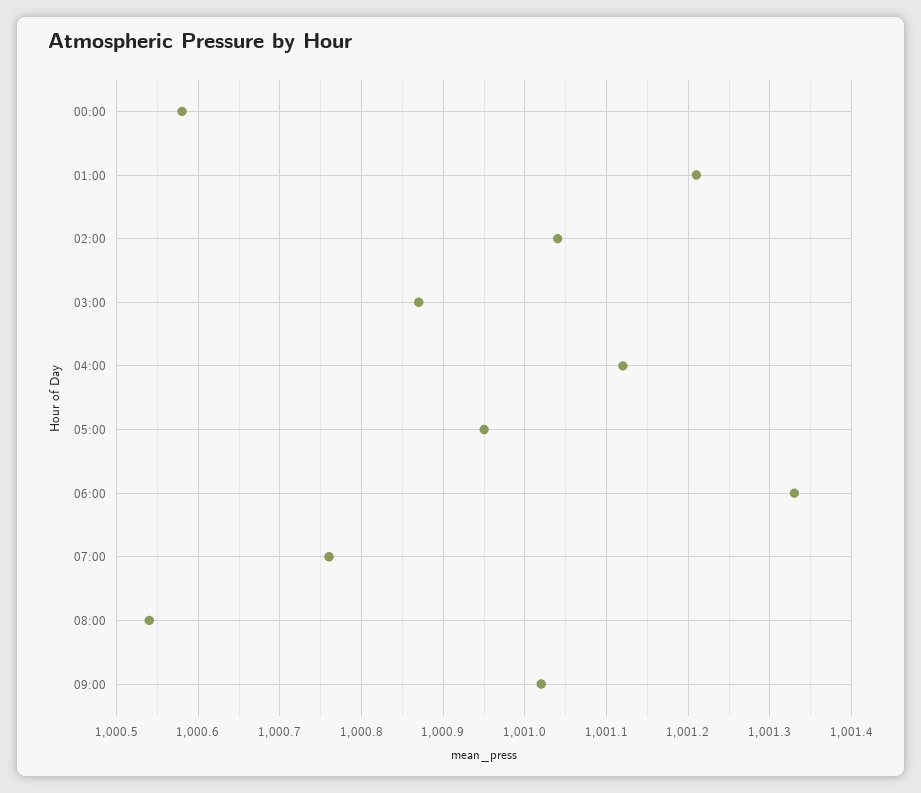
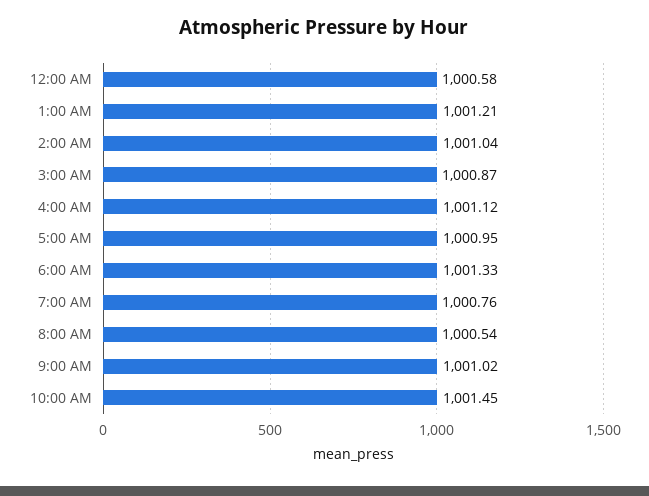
10:00 AM: none -> 1001.45

